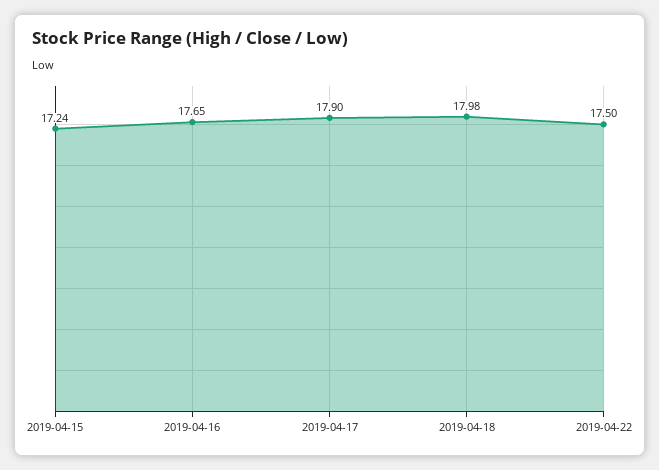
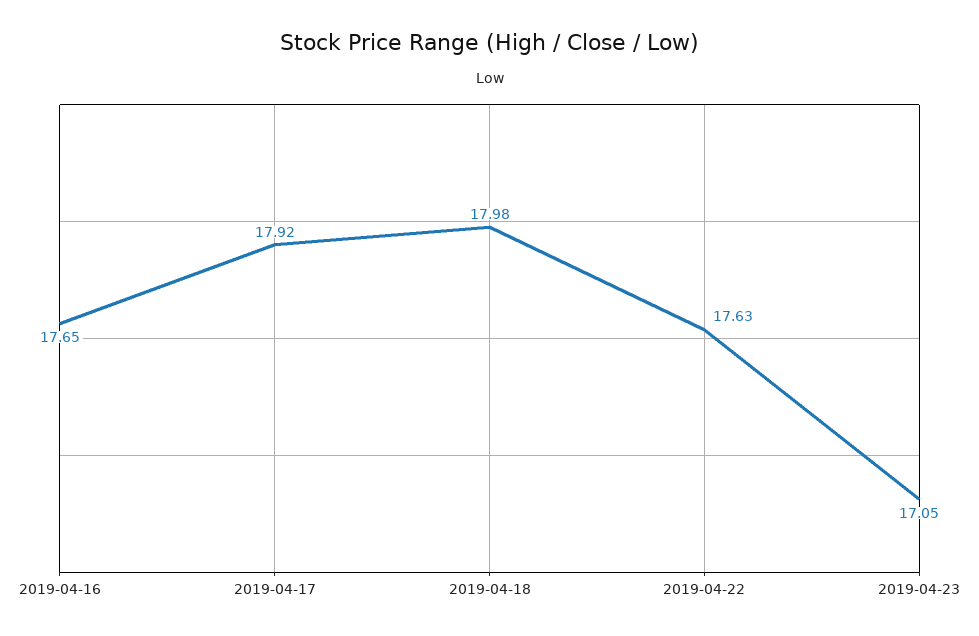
2019-04-15: 17.24 -> none
2019-04-17: 17.9 -> 17.92
2019-04-22: 17.5 -> 17.63
2019-04-23: none -> 17.05

